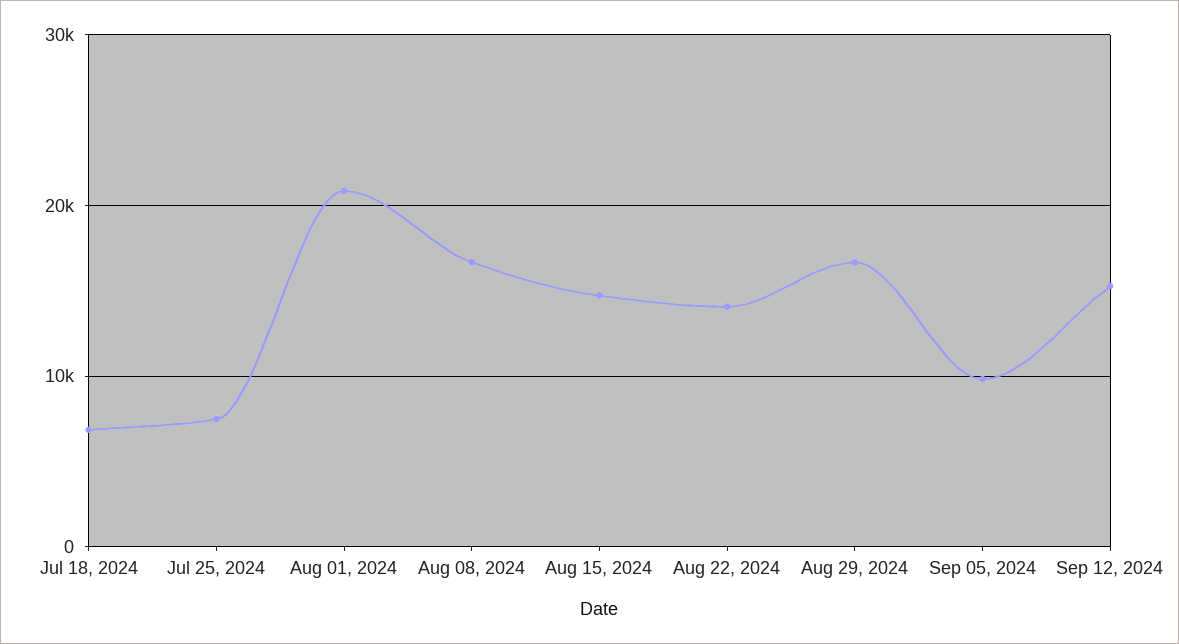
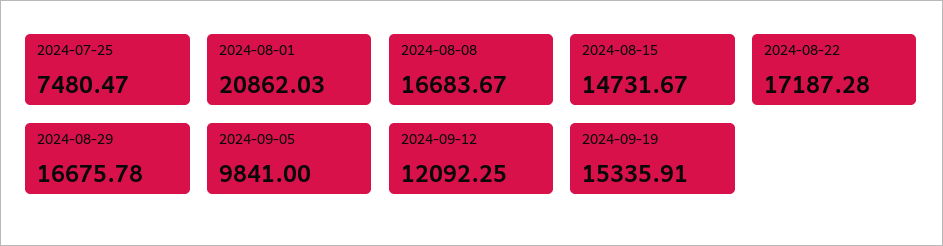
Jul 18, 2024: 7000 -> none
Aug 22, 2024: 14000 -> 17187.28
Sep 12, 2024: 15000 -> 12092.25
2024-09-19: none -> 15335.91

